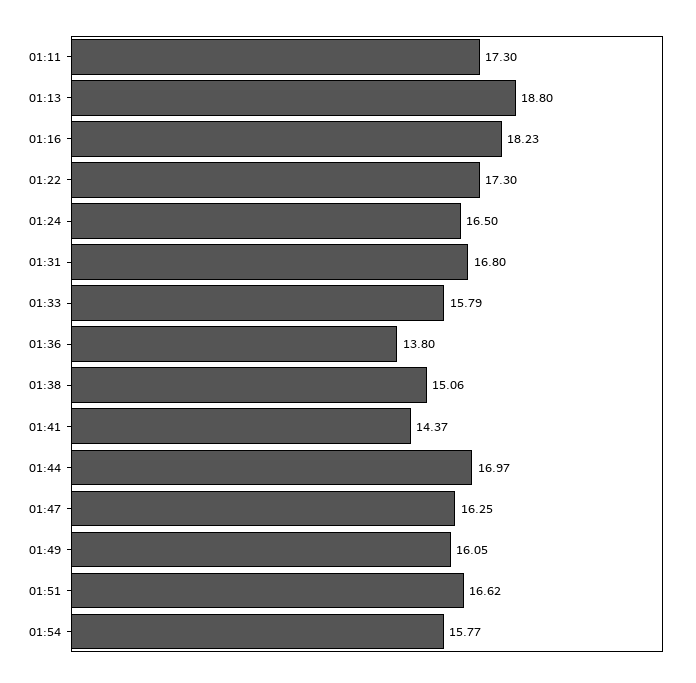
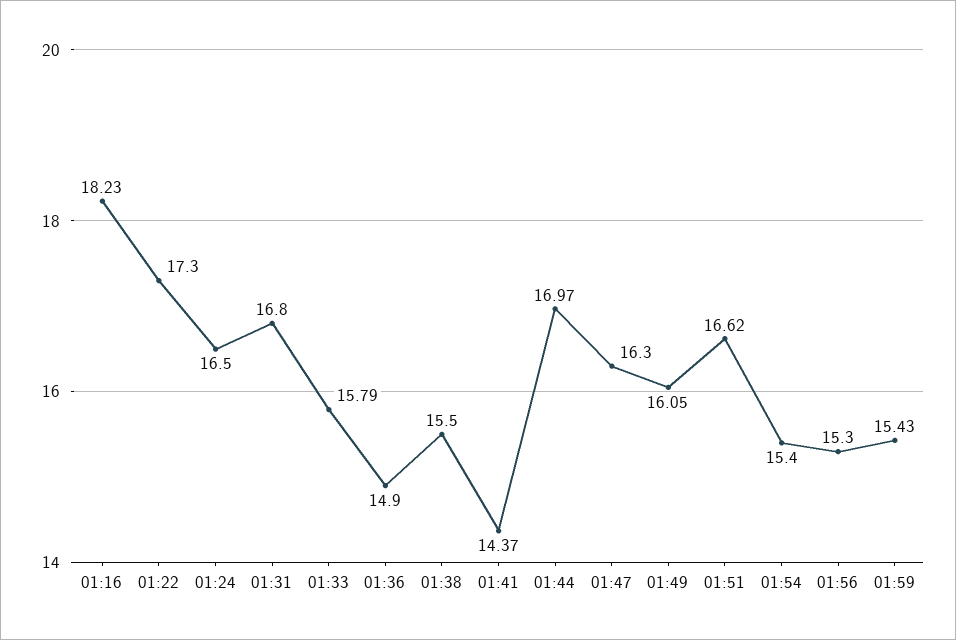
01:11: 17.3 -> none
01:13: 18.8 -> none
01:36: 13.8 -> 14.9
01:38: 15.06 -> 15.5
01:47: 16.25 -> 16.3
01:54: 15.77 -> 15.4
01:56: none -> 15.3
01:59: none -> 15.43

